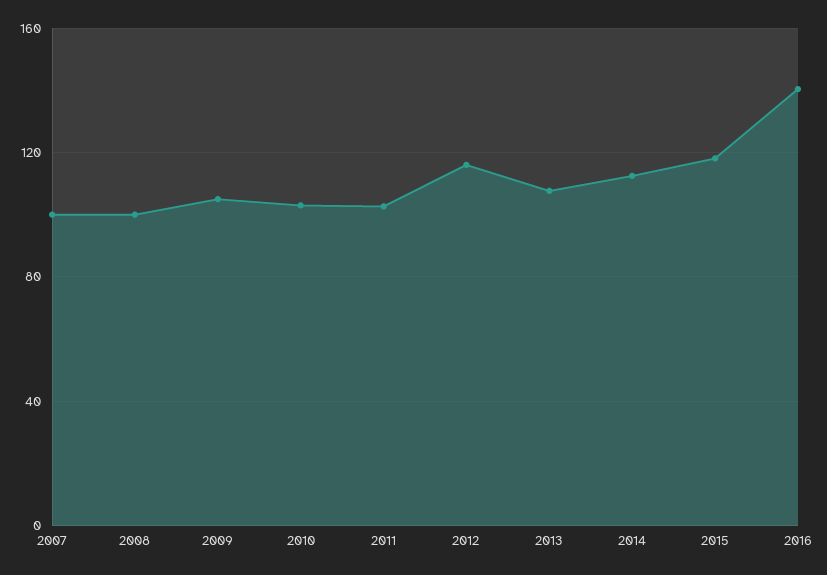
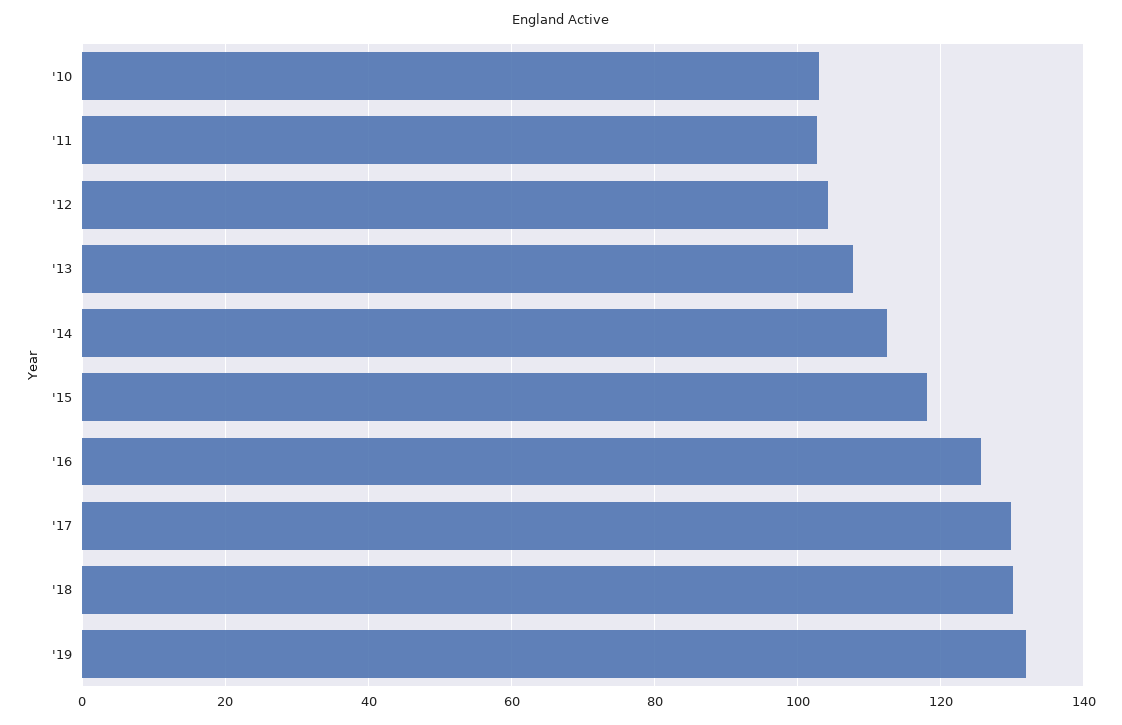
2007: 100 -> none
2008: 100 -> none
2009: 105 -> none
2012: 115 -> 104
2016: 140 -> 126
'17: none -> 130
'18: none -> 130
'19: none -> 132

